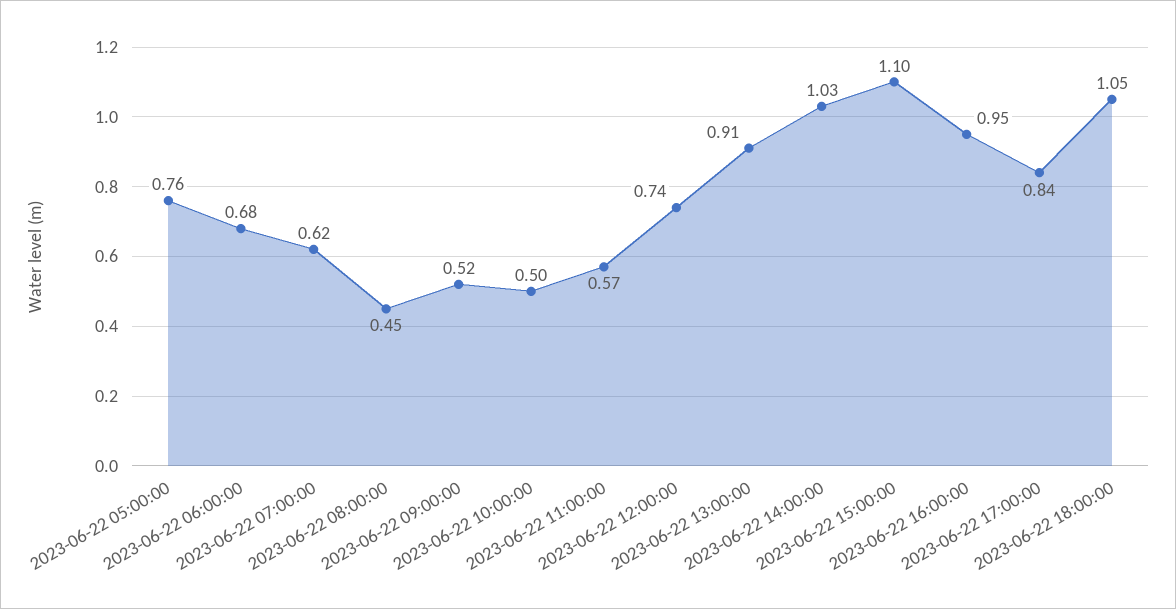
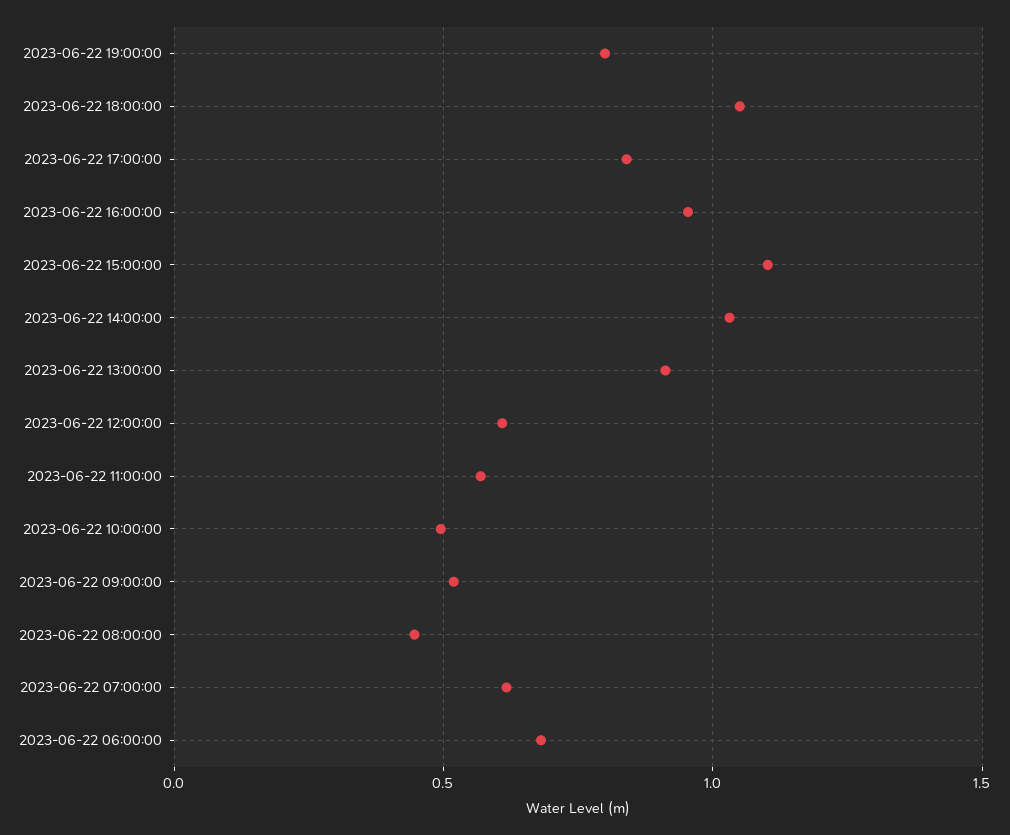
2023-06-22 05:00:00: 0.76 -> none
2023-06-22 12:00:00: 0.74 -> 0.6
2023-06-22 19:00:00: none -> 0.8

